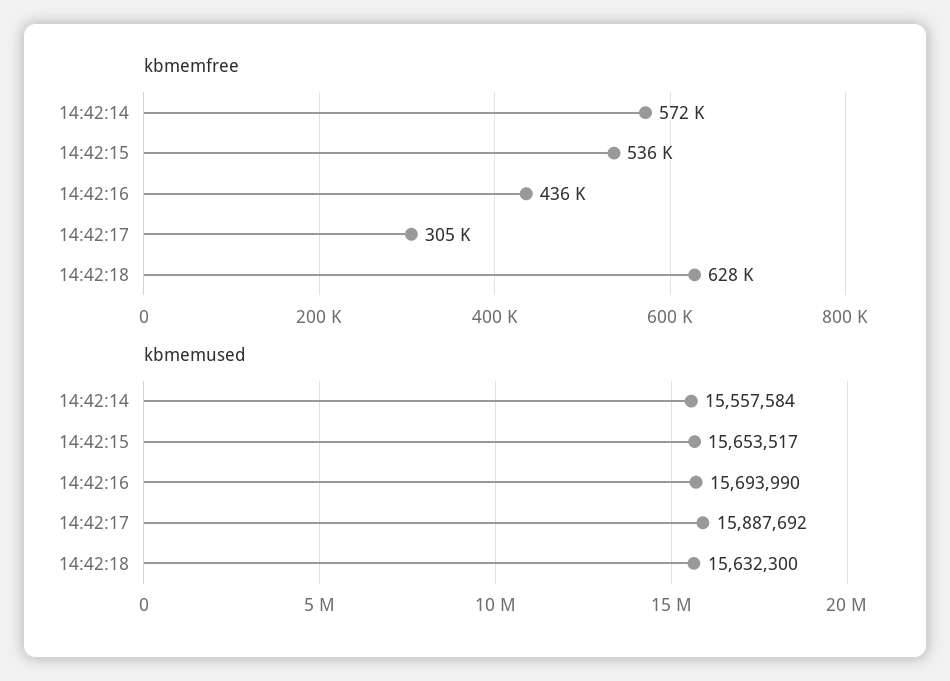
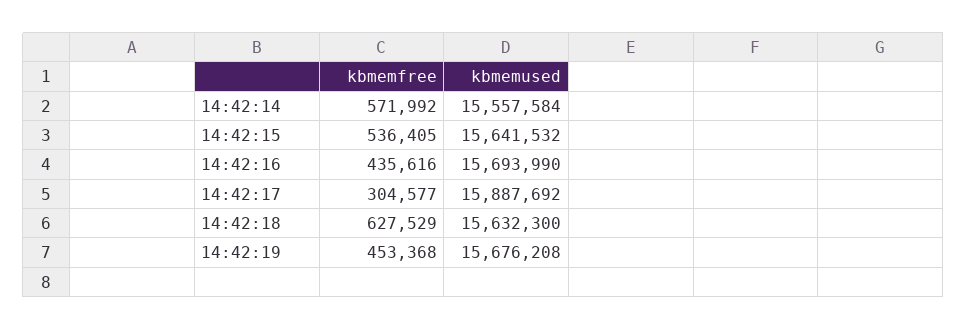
kbmemused, 14:42:15: 15653517 -> 15641532
kbmemfree, 14:42:19: none -> 453368
kbmemused, 14:42:19: none -> 15676208

